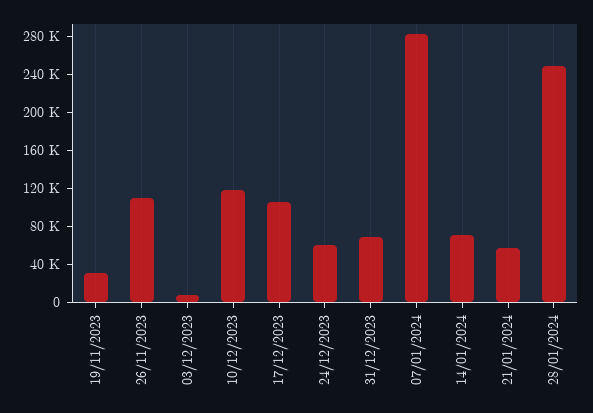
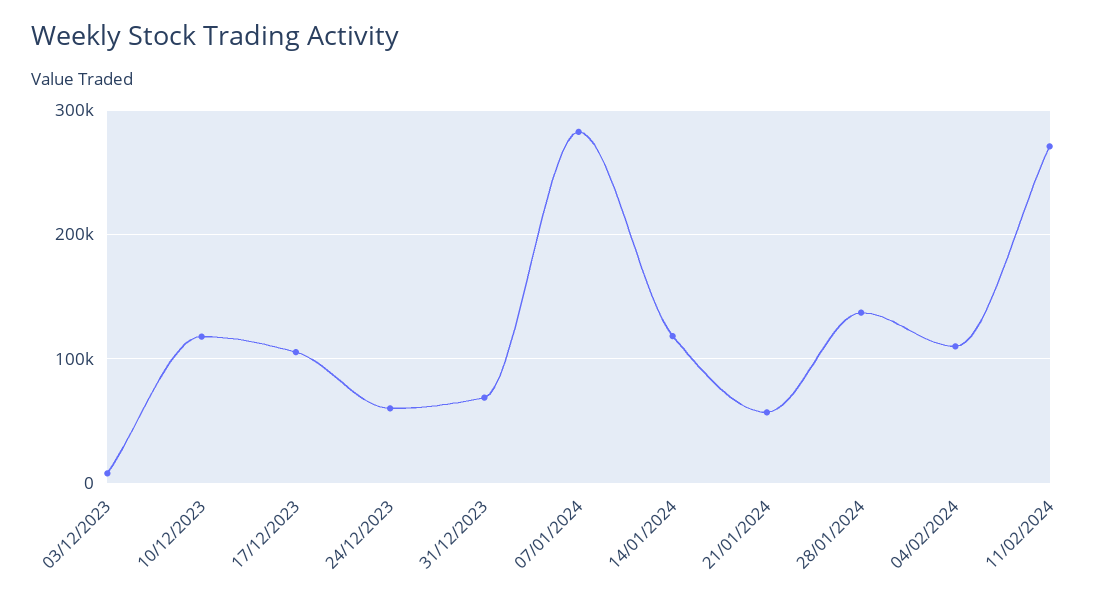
19/11/2023: 30000 -> none
26/11/2023: 110000 -> none
14/01/2024: 70000 -> 120000
28/01/2024: 250000 -> 140000
04/02/2024: none -> 110000
11/02/2024: none -> 270000

